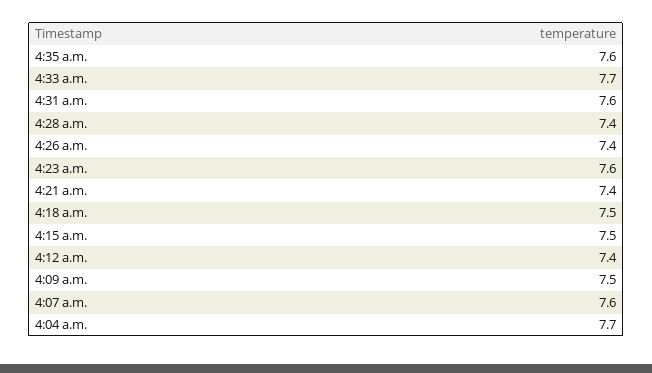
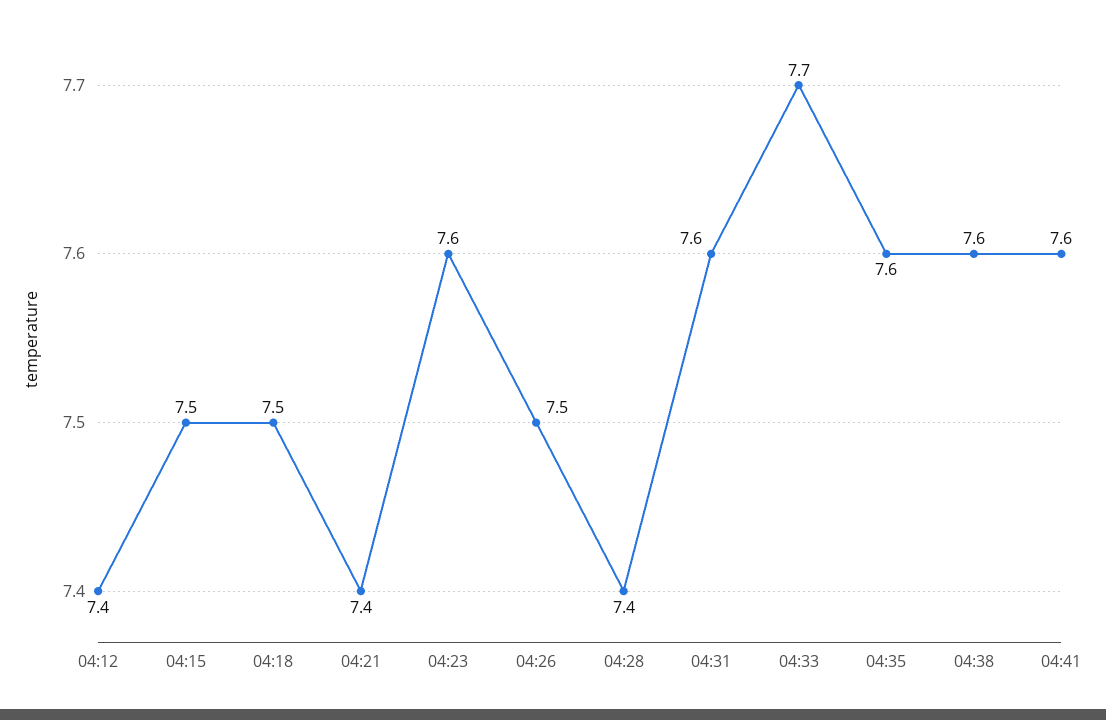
4:26 a.m.: 7.4 -> 7.5
4:09 a.m.: 7.5 -> none
4:07 a.m.: 7.6 -> none
4:04 a.m.: 7.7 -> none
04:38: none -> 7.6
04:41: none -> 7.6

